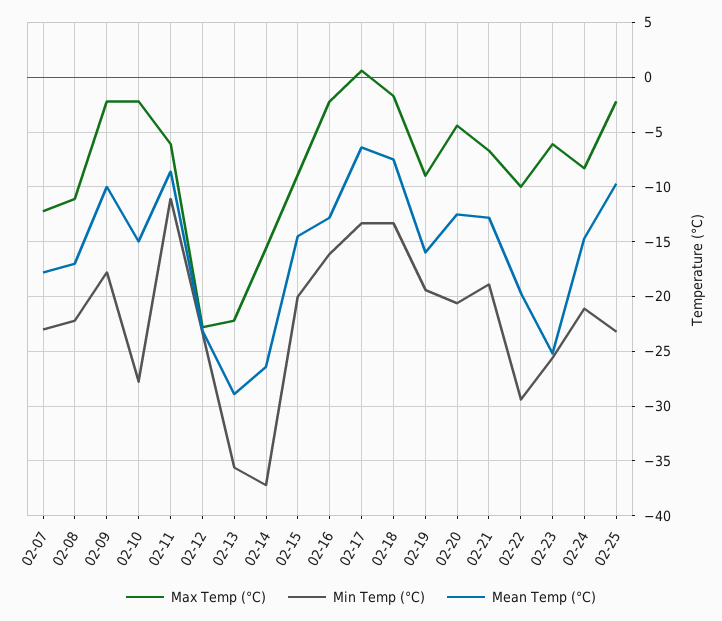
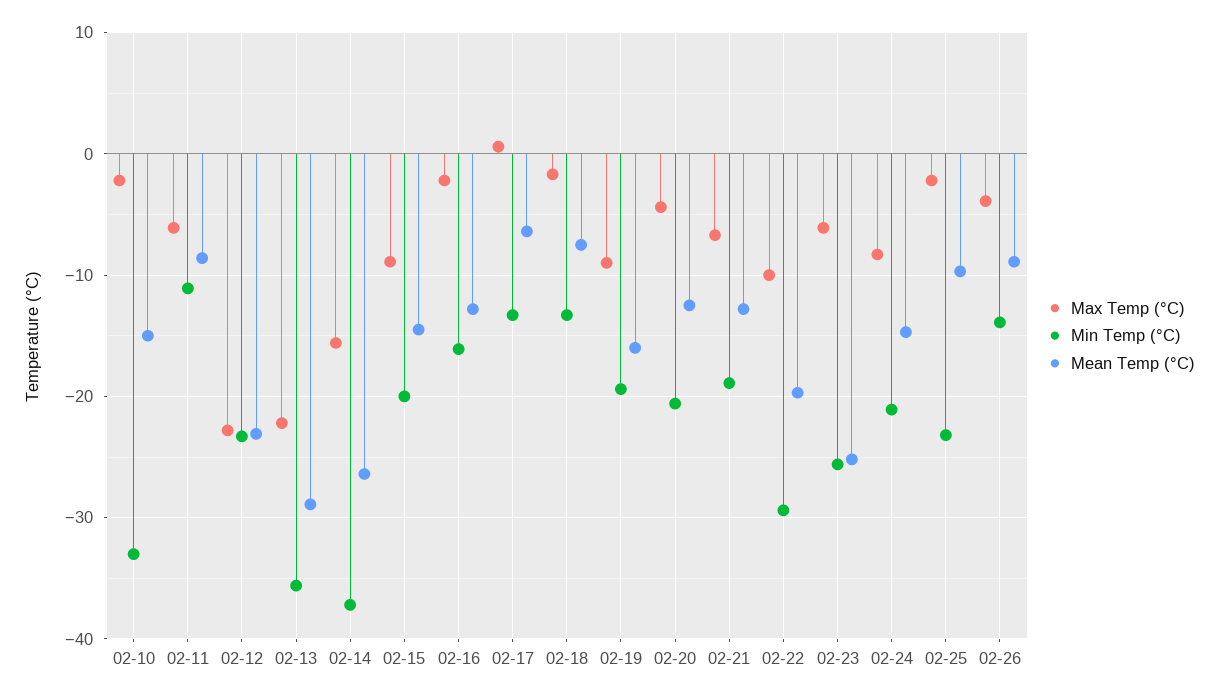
Max Temp (°C), 02-07: -12 -> none
Min Temp (°C), 02-07: -23 -> none
Mean Temp (°C), 02-07: -18 -> none
Max Temp (°C), 02-08: -11 -> none
Min Temp (°C), 02-08: -22 -> none
Mean Temp (°C), 02-08: -17 -> none
Max Temp (°C), 02-09: -2 -> none
Min Temp (°C), 02-09: -18 -> none
Mean Temp (°C), 02-09: -10 -> none
Min Temp (°C), 02-10: -28 -> -33
Max Temp (°C), 02-26: none -> -4
Min Temp (°C), 02-26: none -> -14
Mean Temp (°C), 02-26: none -> -9

